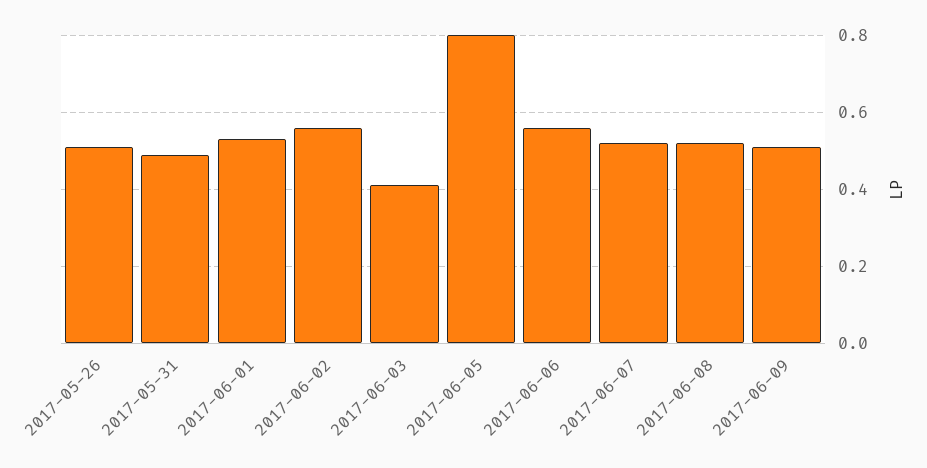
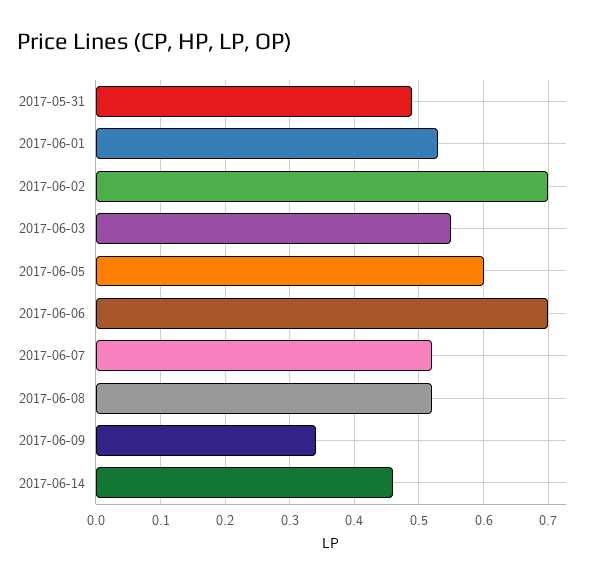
2017-05-26: 0.5 -> none
2017-06-02: 0.55 -> 0.7
2017-06-03: 0.4 -> 0.55
2017-06-05: 0.8 -> 0.6
2017-06-06: 0.55 -> 0.7
2017-06-09: 0.5 -> 0.34
2017-06-14: none -> 0.46

